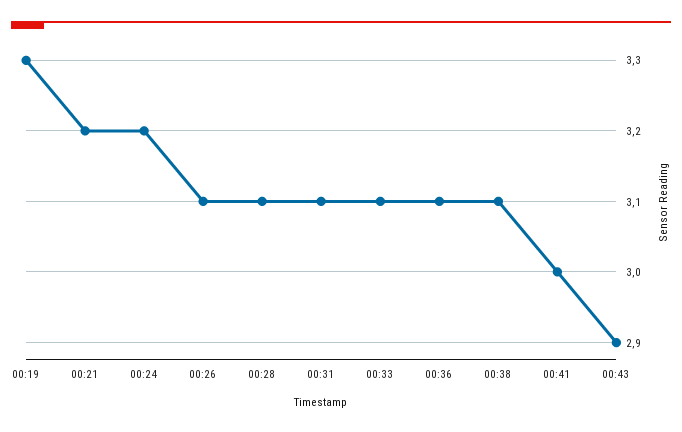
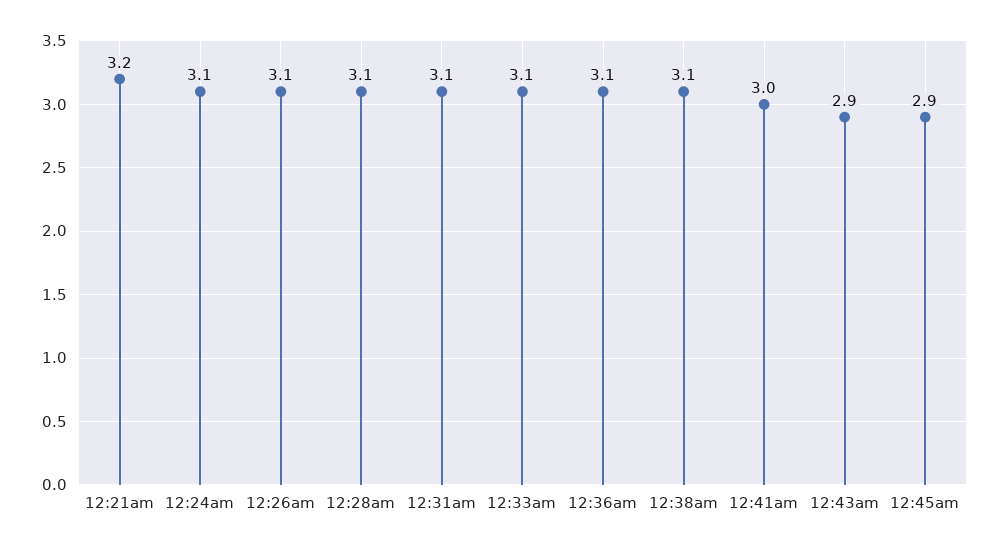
00:19: 3.3 -> none
00:24: 3.2 -> 3.1
12:45am: none -> 2.9

